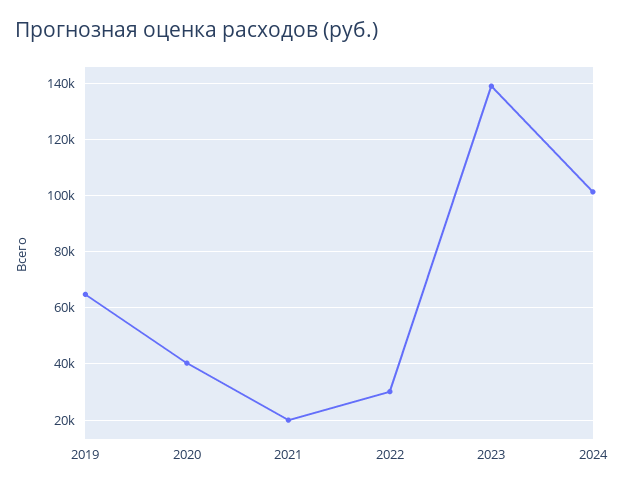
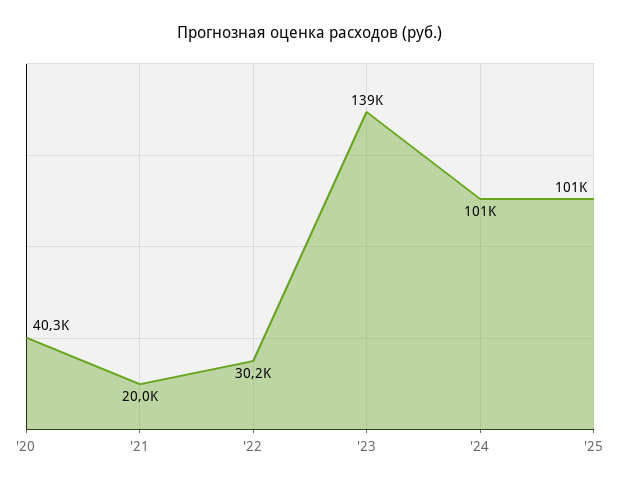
2019: 65000 -> none
'25: none -> 101000

